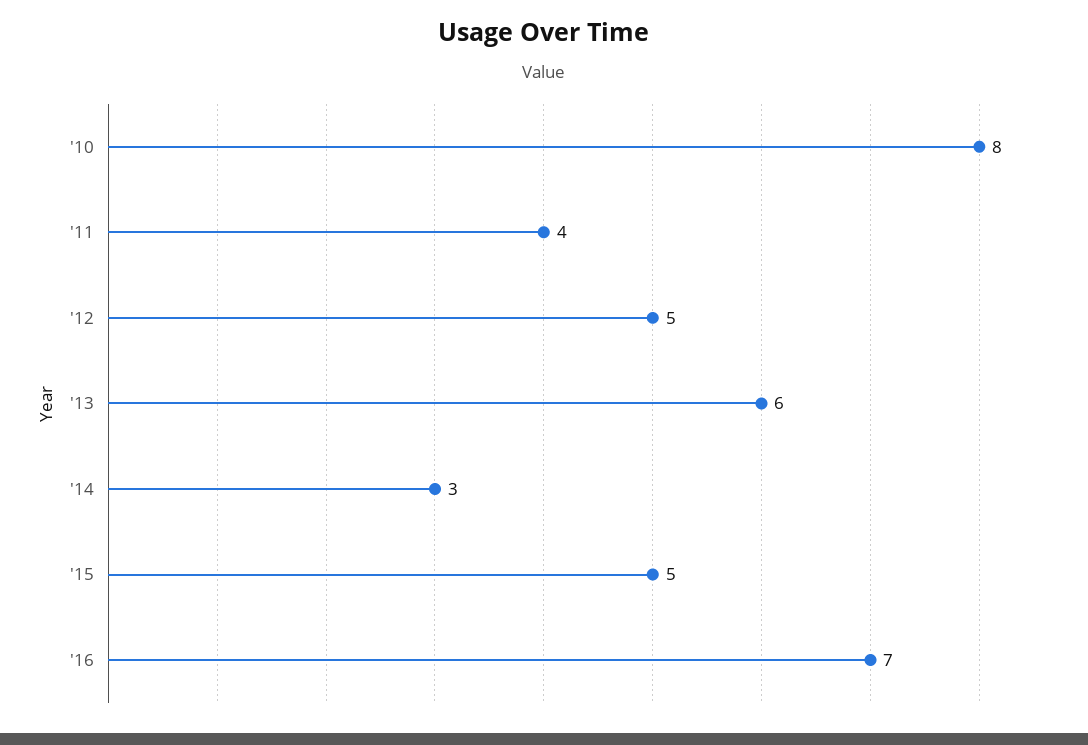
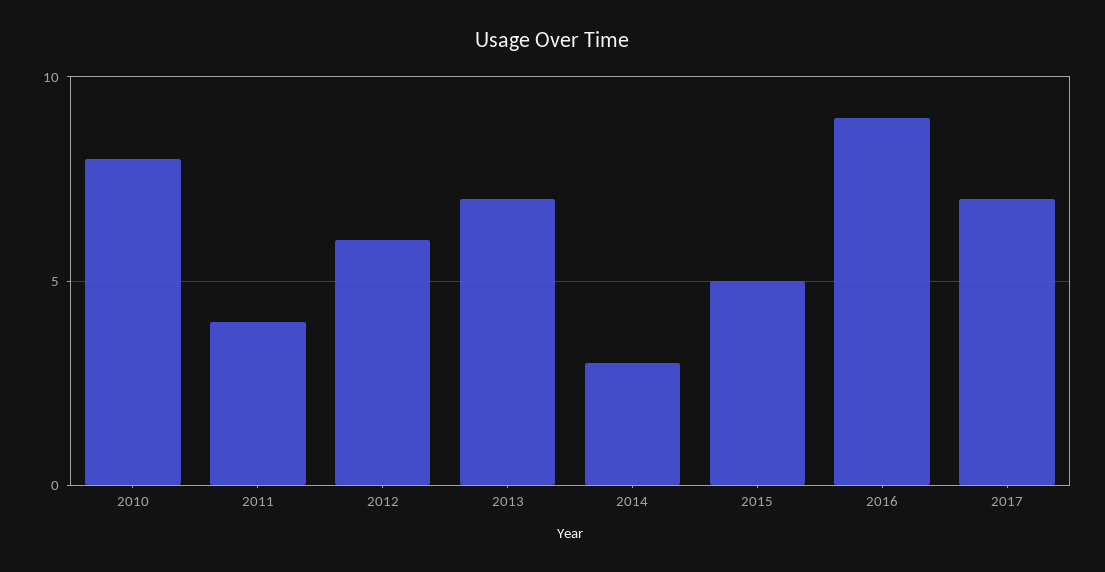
'12: 5 -> 6
'13: 6 -> 7
'16: 7 -> 9
2017: none -> 7

